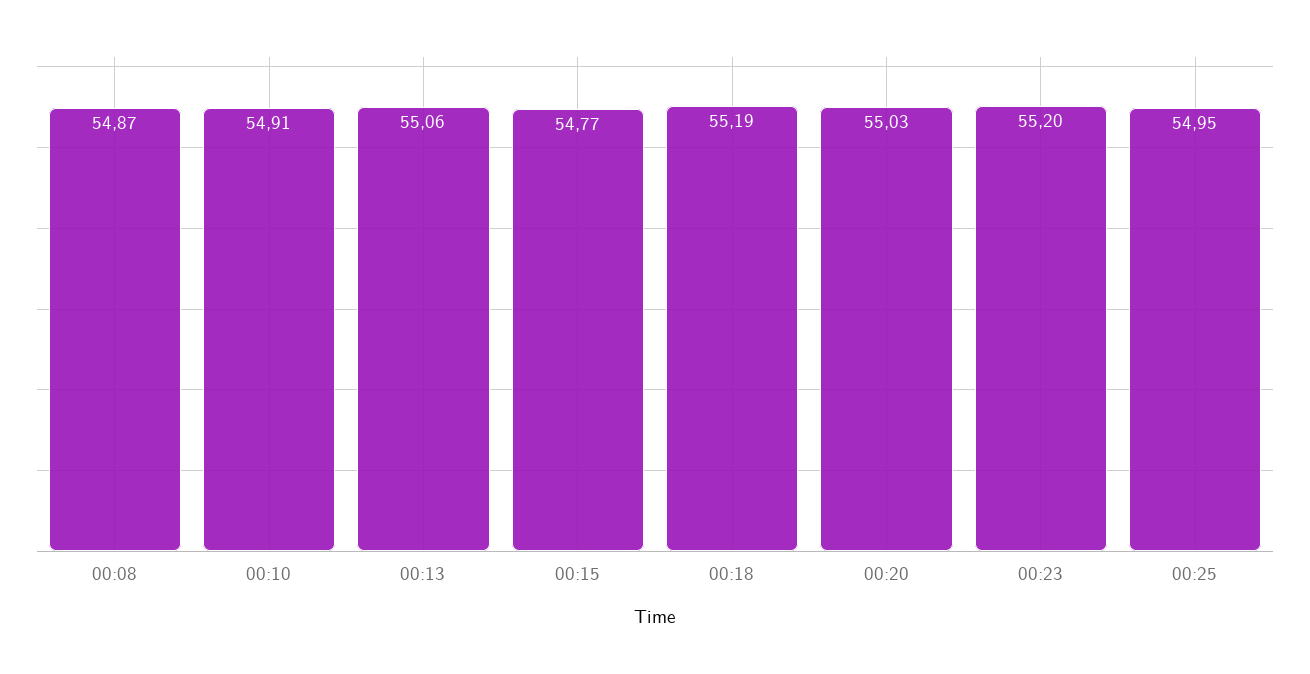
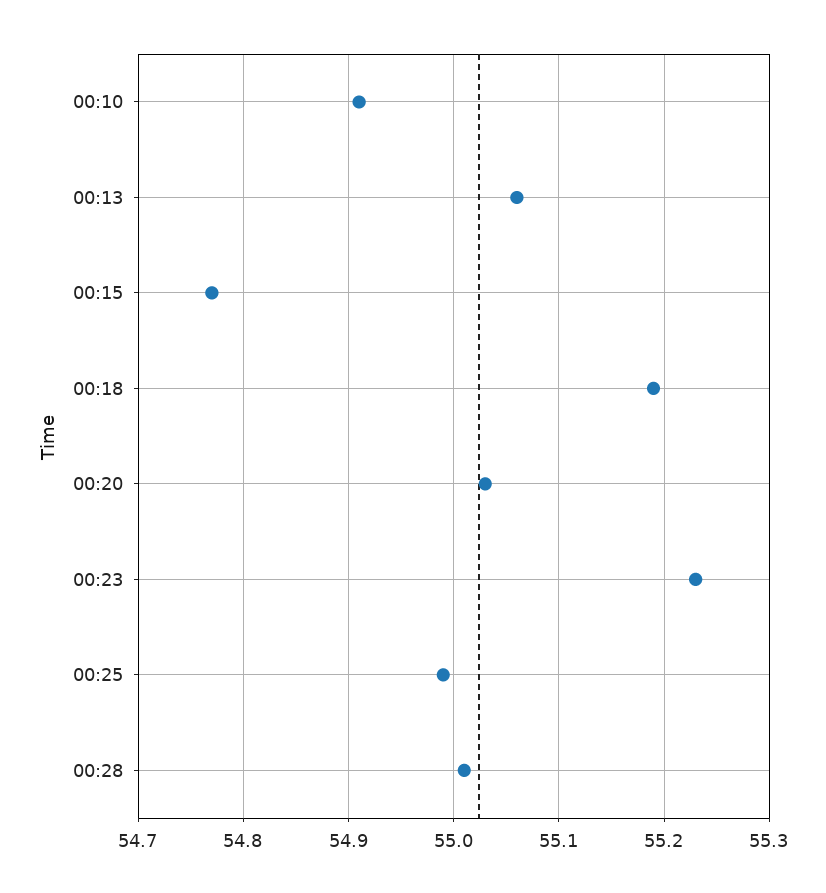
00:08: 54.87 -> none
00:23: 55.2 -> 55.23
00:25: 54.95 -> 54.99
00:28: none -> 55.01

